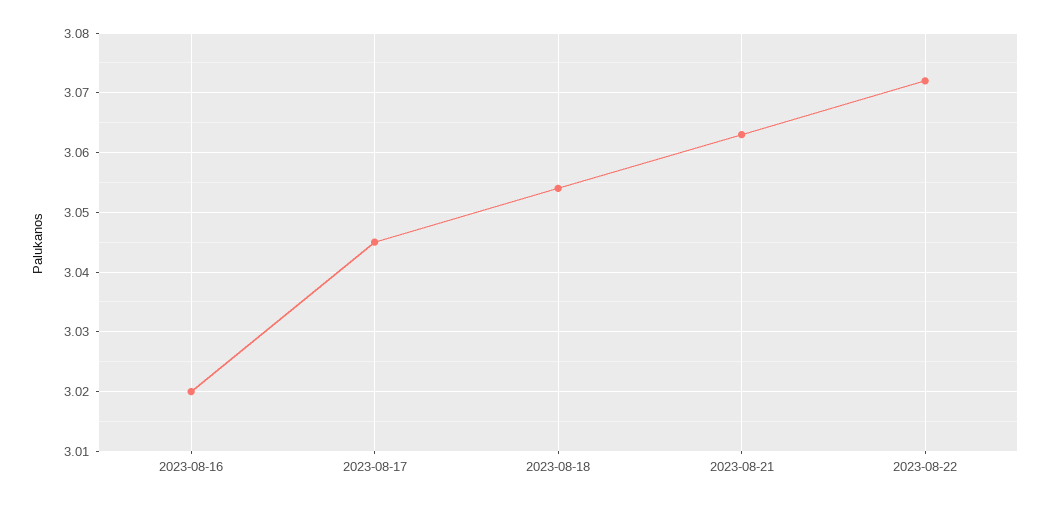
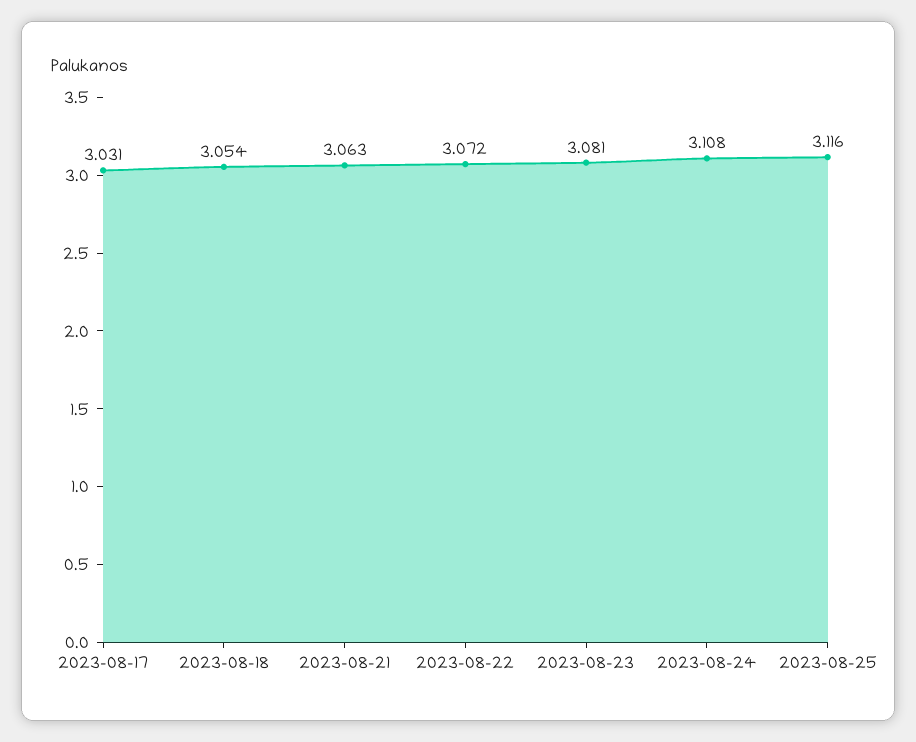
2023-08-16: 3.02 -> none
2023-08-17: 3.045 -> 3.031
2023-08-23: none -> 3.081
2023-08-24: none -> 3.108
2023-08-25: none -> 3.116

